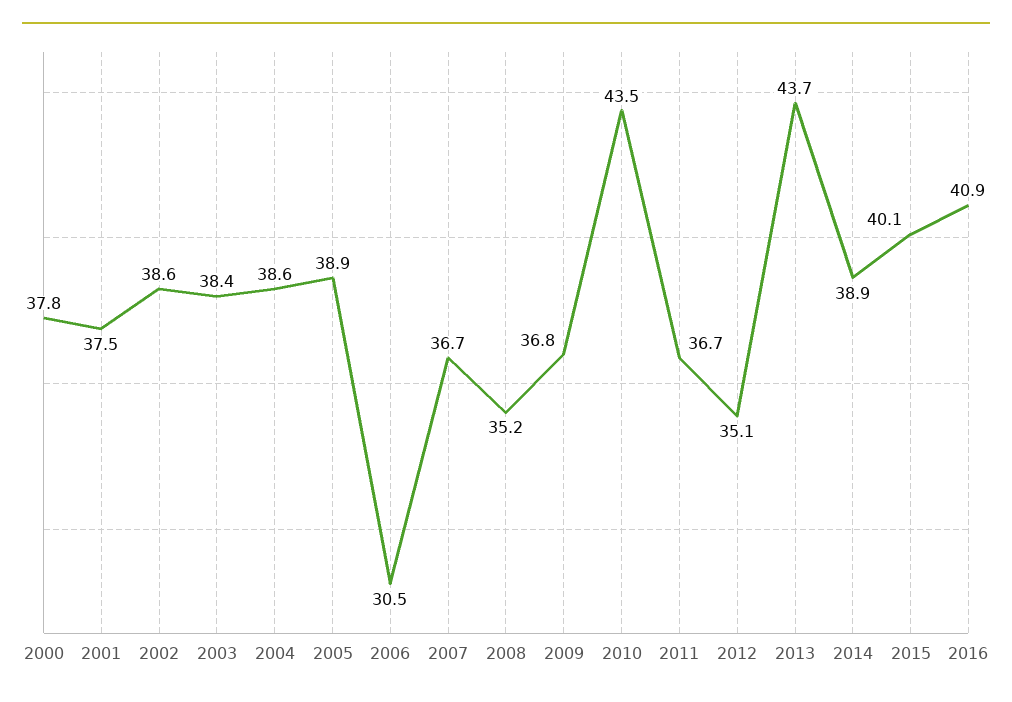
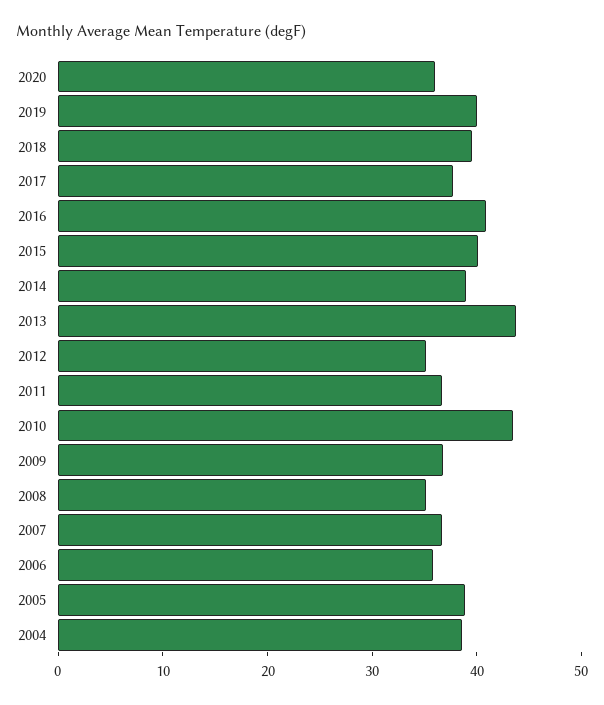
2000: 37.8 -> none
2001: 37.5 -> none
2002: 38.6 -> none
2003: 38.4 -> none
2006: 30.5 -> 36
2020: none -> 36
2019: none -> 40
2018: none -> 40
2017: none -> 38

